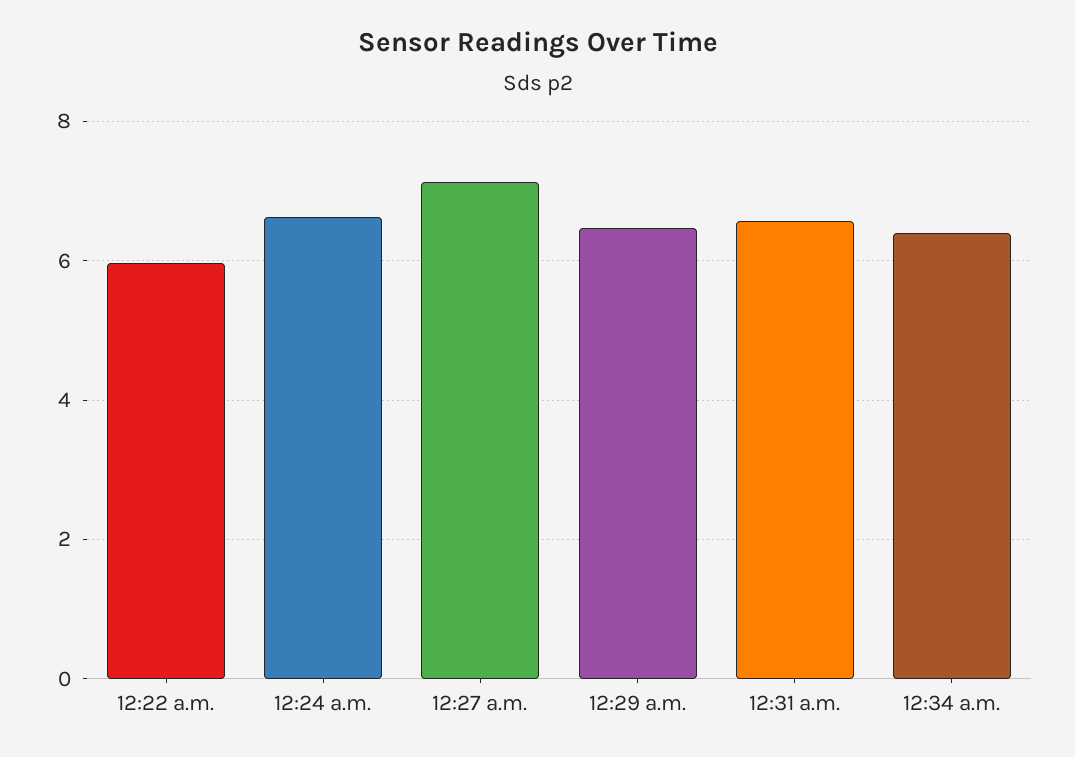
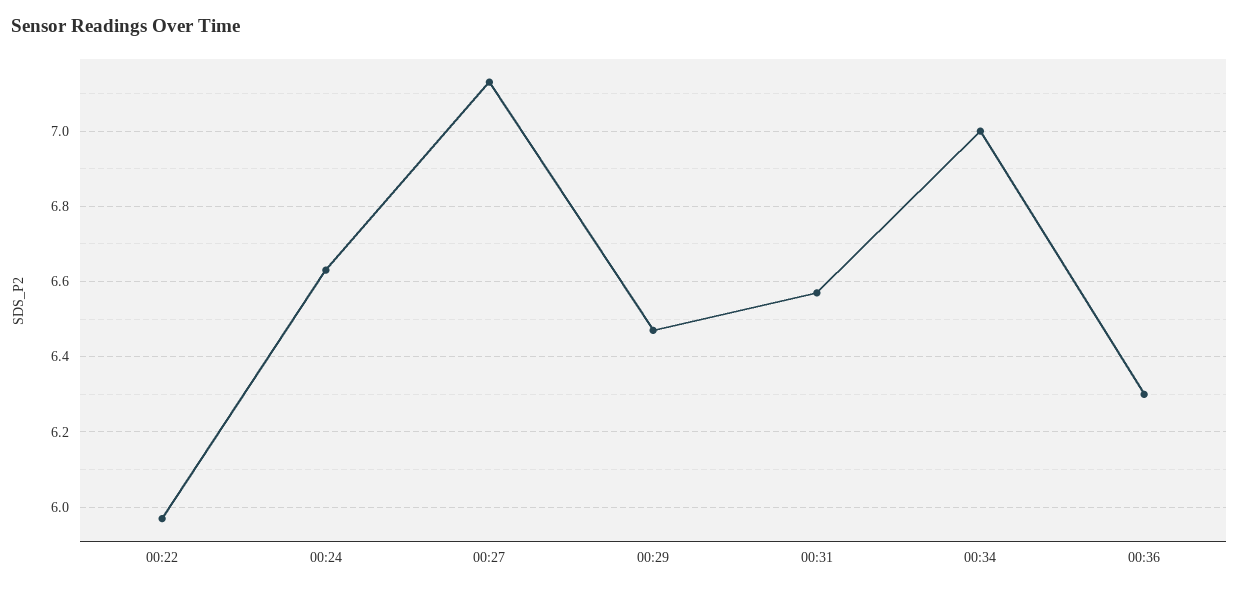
12:34 a.m.: 6.4 -> 7
00:36: none -> 6.3

